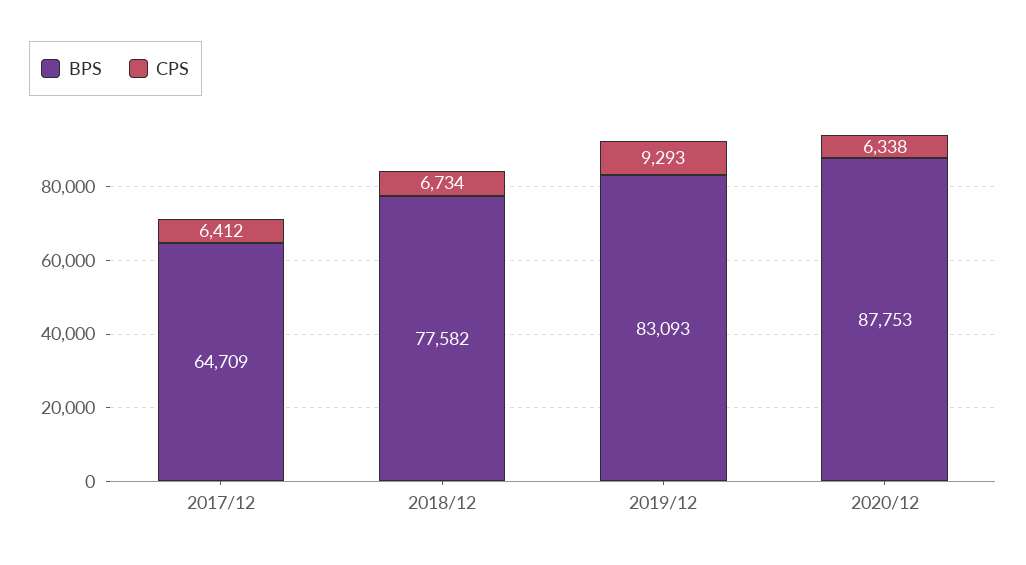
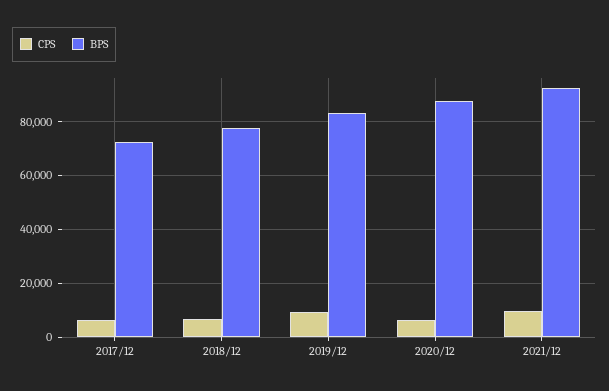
BPS, 2017/12: 64709 -> 72500
CPS, 2021/12: none -> 10000
BPS, 2021/12: none -> 92500

